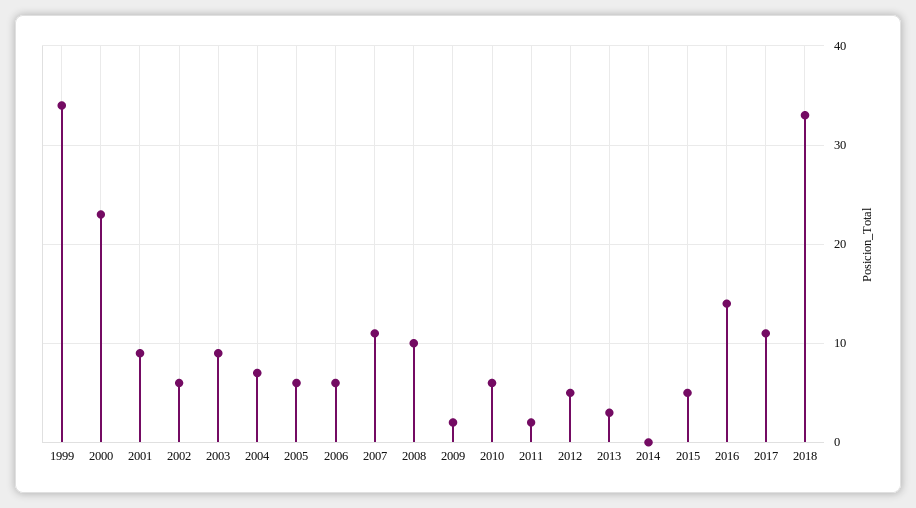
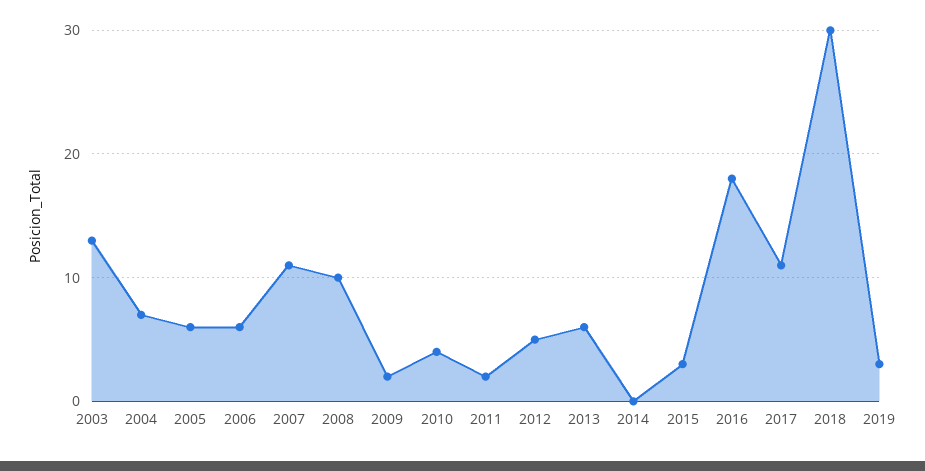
1999: 34 -> none
2000: 23 -> none
2001: 9 -> none
2002: 6 -> none
2003: 9 -> 13
2010: 6 -> 4
2013: 3 -> 6
2015: 5 -> 3
2016: 14 -> 18
2018: 33 -> 30
2019: none -> 3

